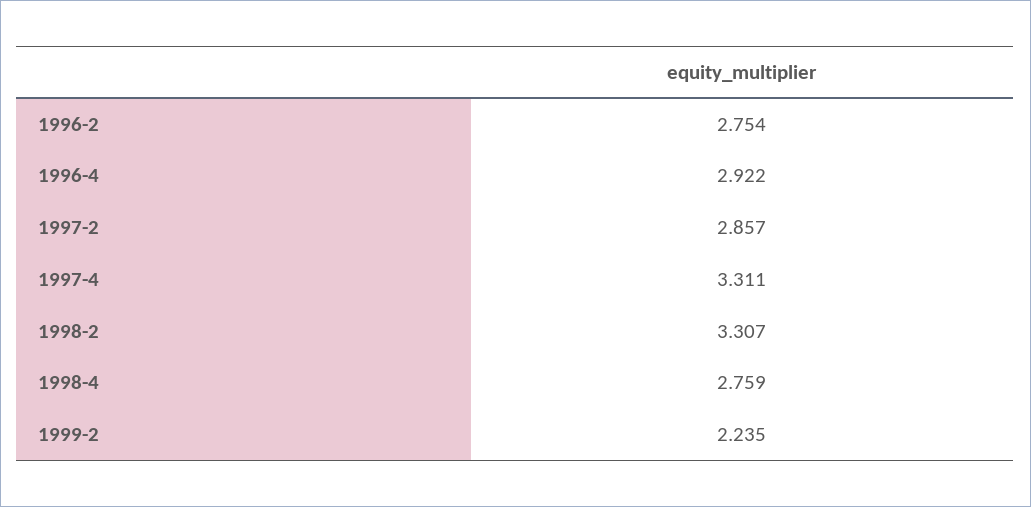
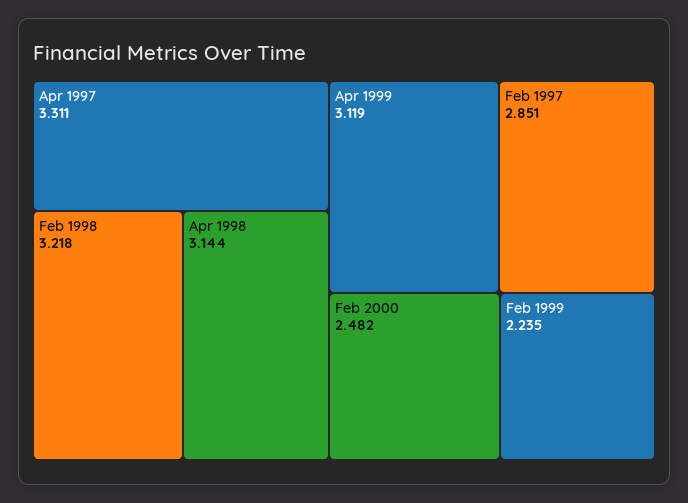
1996-2: 2.754 -> none
1996-4: 2.922 -> none
1997-2: 2.857 -> 2.851
1998-2: 3.307 -> 3.218
1998-4: 2.759 -> 3.144
Apr 1999: none -> 3.119
Feb 2000: none -> 2.482

